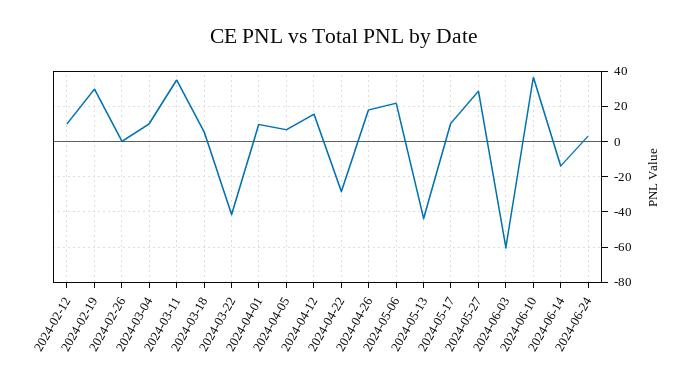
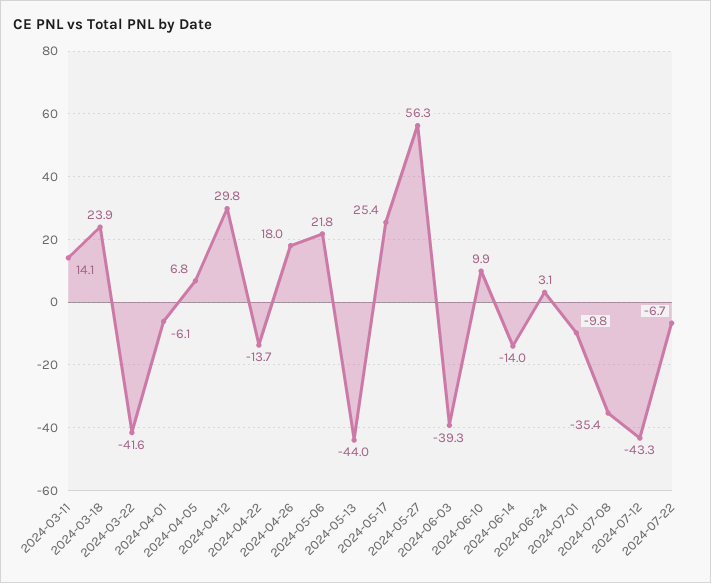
2024-02-12: 10 -> none
2024-02-19: 30 -> none
2024-02-26: 0 -> none
2024-03-04: 10 -> none
2024-03-11: 35 -> 14.1
2024-03-18: 5 -> 23.9
2024-04-01: 10 -> -6.1
2024-04-12: 15 -> 29.8
2024-04-22: -30 -> -13.7
2024-05-17: 10 -> 25.4
2024-05-27: 30 -> 56.3
2024-06-03: -60 -> -39.3
2024-06-10: 35 -> 9.9
2024-07-01: none -> -9.8
2024-07-08: none -> -35.4
2024-07-12: none -> -43.3
2024-07-22: none -> -6.7

